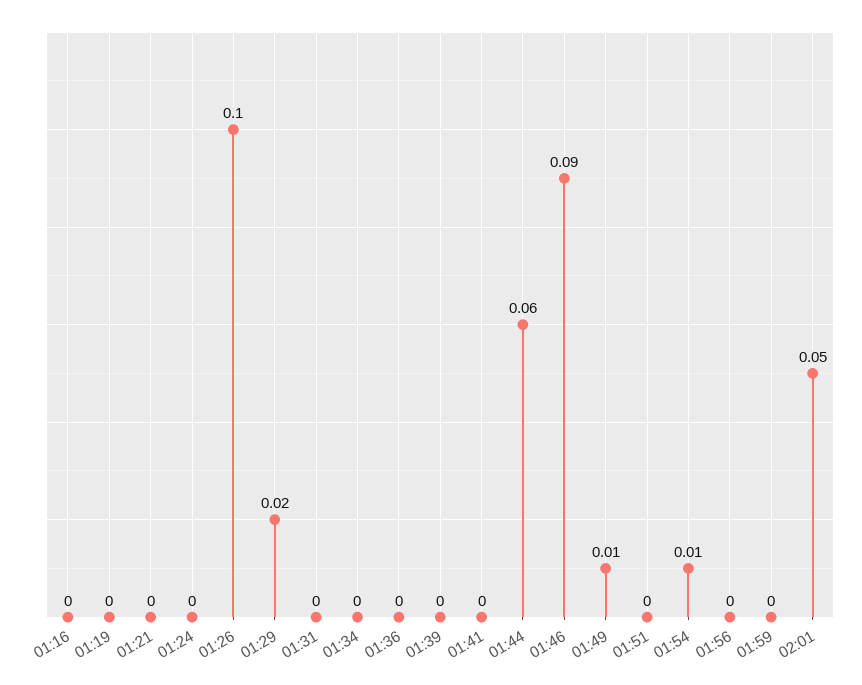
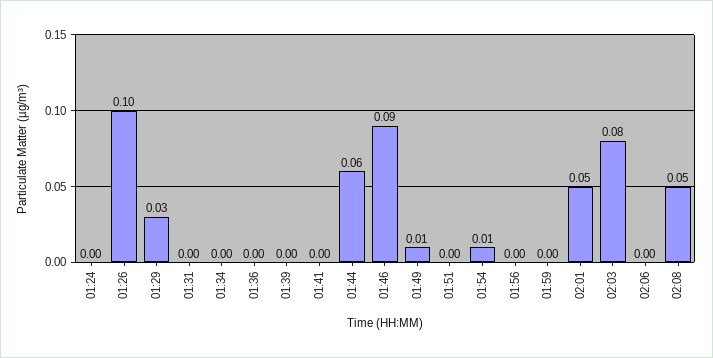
01:16: 0 -> none
01:19: 0 -> none
01:21: 0 -> none
01:29: 0.02 -> 0.03
02:03: none -> 0.08
02:06: none -> 0
02:08: none -> 0.05

